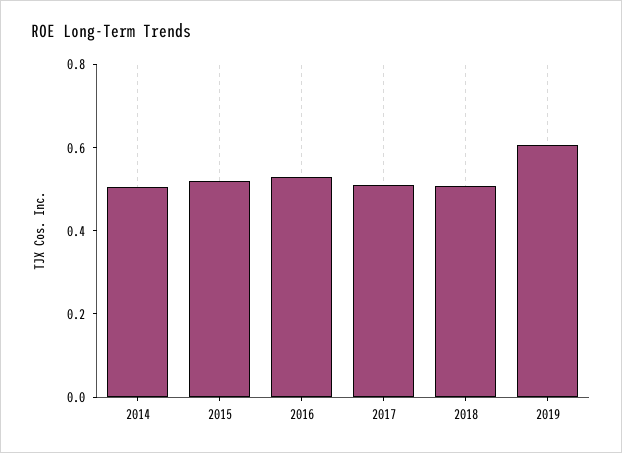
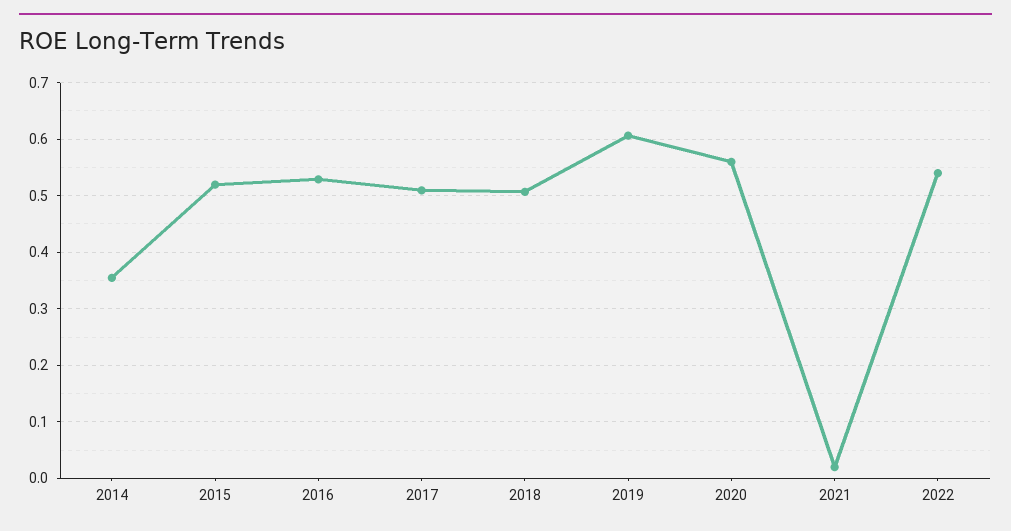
2014: 0.5 -> 0.36
2020: none -> 0.56
2021: none -> 0.02
2022: none -> 0.54

